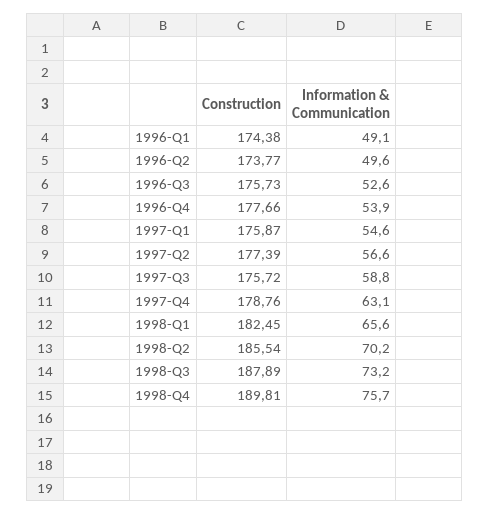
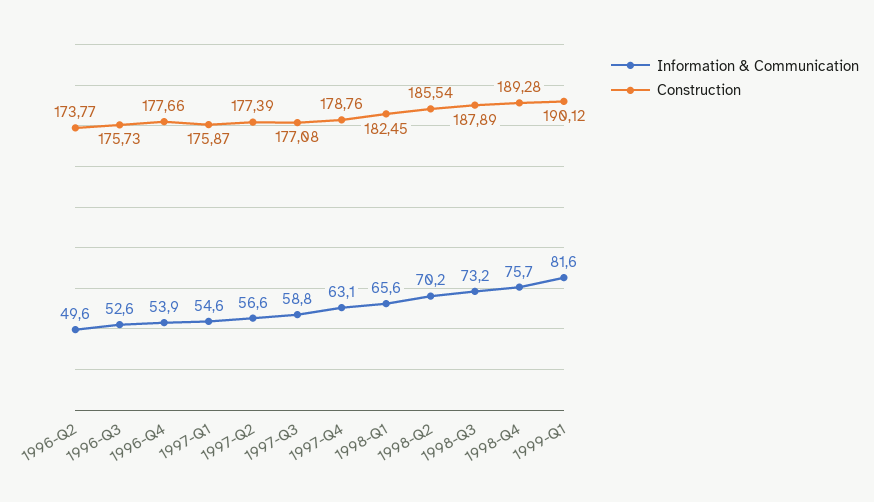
Construction, 1996-Q1: 174.38 -> none
Information & Communication, 1996-Q1: 49.1 -> none
Construction, 1997-Q3: 175.72 -> 177.08
Construction, 1998-Q4: 189.81 -> 189.28
Information & Communication, 1999-Q1: none -> 81.6
Construction, 1999-Q1: none -> 190.12

